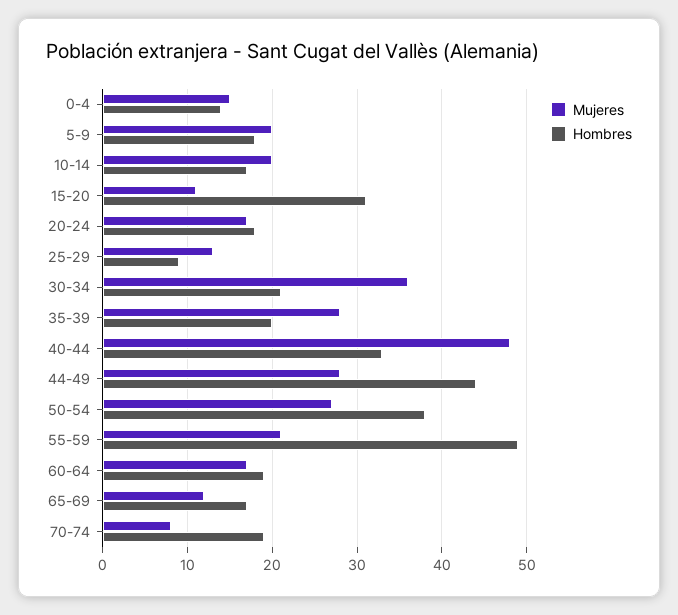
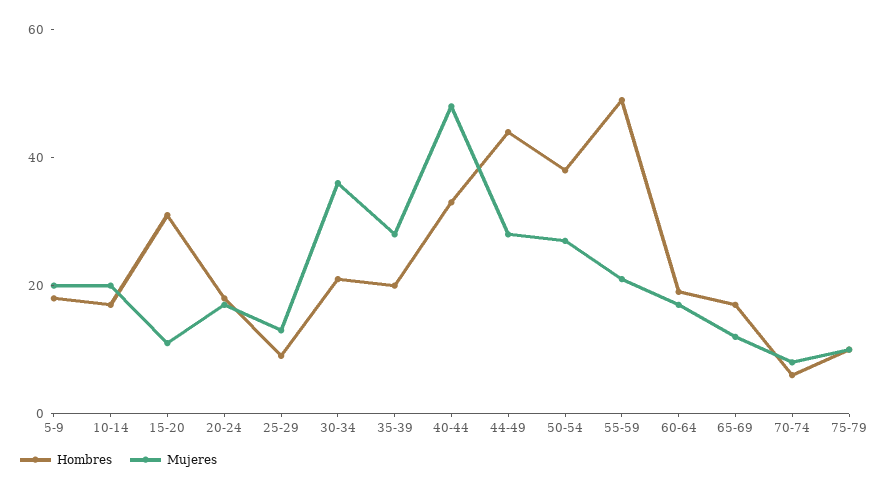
Mujeres, 0-4: 15 -> none
Hombres, 0-4: 14 -> none
Hombres, 70-74: 19 -> 5
Hombres, 75-79: none -> 10
Mujeres, 75-79: none -> 10

